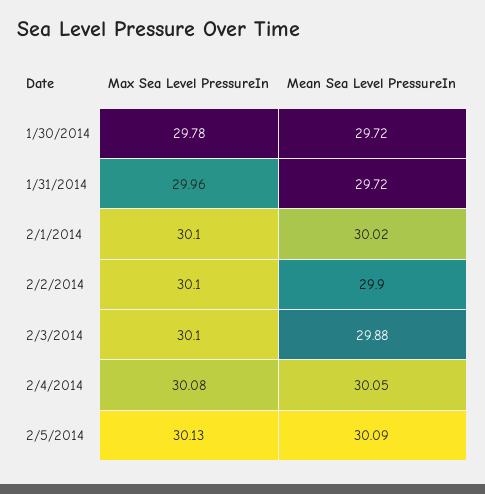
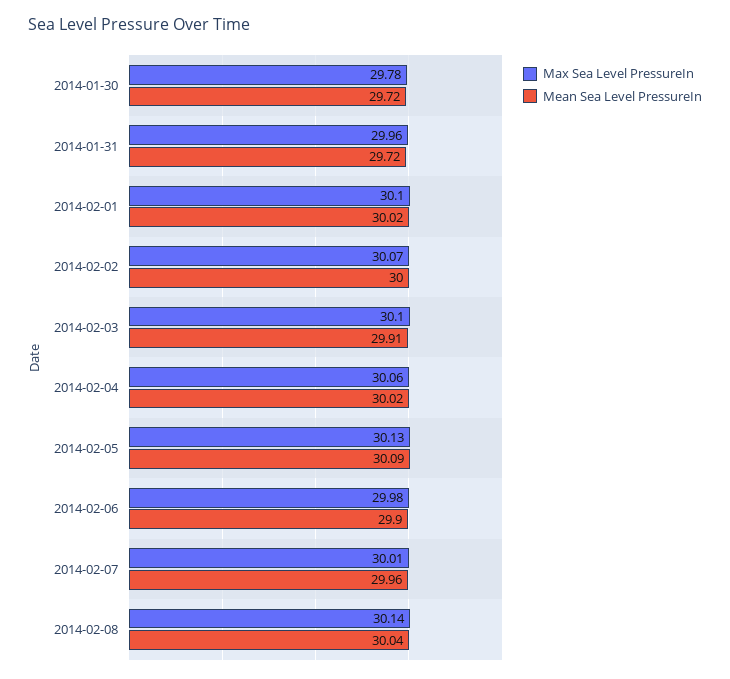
Max Sea Level PressureIn, 2/2/2014: 30.1 -> 30.07
Mean Sea Level PressureIn, 2/2/2014: 29.9 -> 30
Mean Sea Level PressureIn, 2/3/2014: 29.88 -> 29.91
Max Sea Level PressureIn, 2/4/2014: 30.08 -> 30.06
Mean Sea Level PressureIn, 2/4/2014: 30.05 -> 30.02
Max Sea Level PressureIn, 2014-02-06: none -> 29.98
Mean Sea Level PressureIn, 2014-02-06: none -> 29.9
Max Sea Level PressureIn, 2014-02-07: none -> 30.01
Mean Sea Level PressureIn, 2014-02-07: none -> 29.96
Max Sea Level PressureIn, 2014-02-08: none -> 30.14
Mean Sea Level PressureIn, 2014-02-08: none -> 30.04

